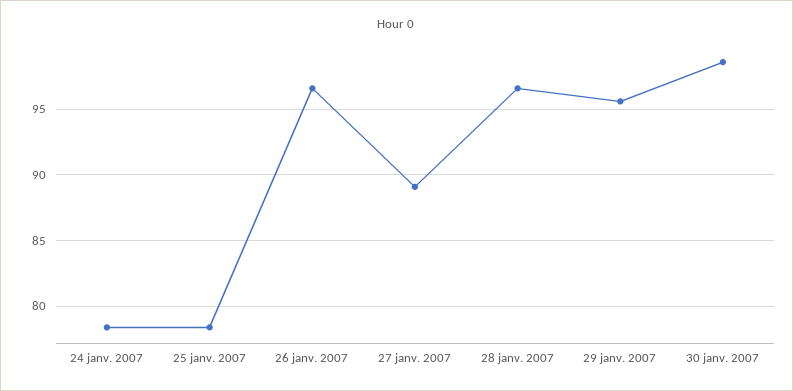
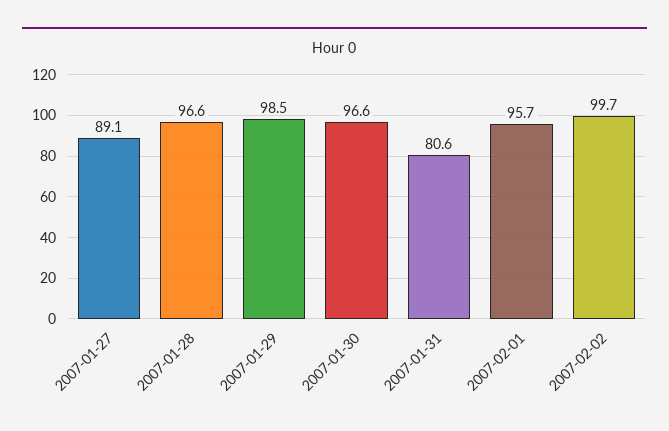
24 janv. 2007: 78.5 -> none
25 janv. 2007: 78.5 -> none
26 janv. 2007: 96.5 -> none
29 janv. 2007: 95.5 -> 98.5
30 janv. 2007: 98.5 -> 96.6
2007-01-31: none -> 80.6
2007-02-01: none -> 95.7
2007-02-02: none -> 99.7

